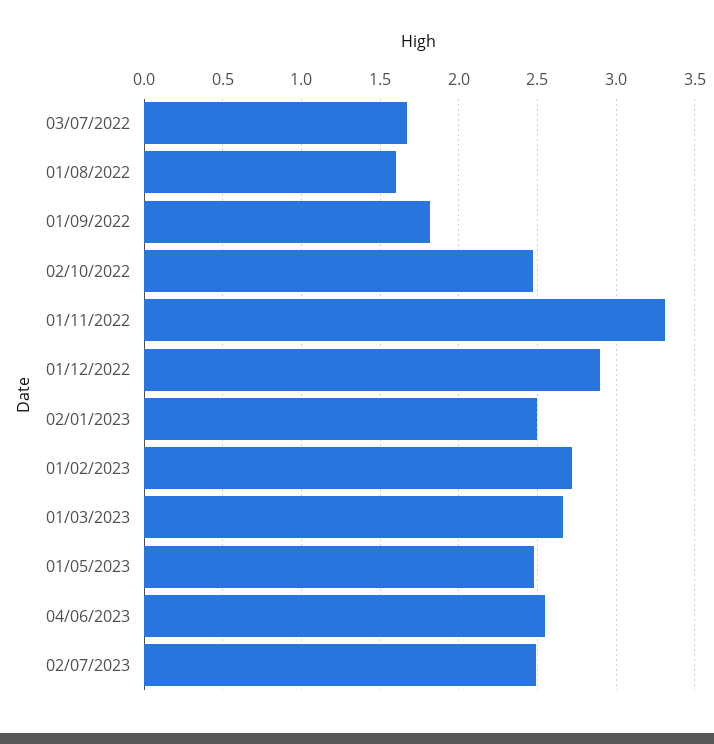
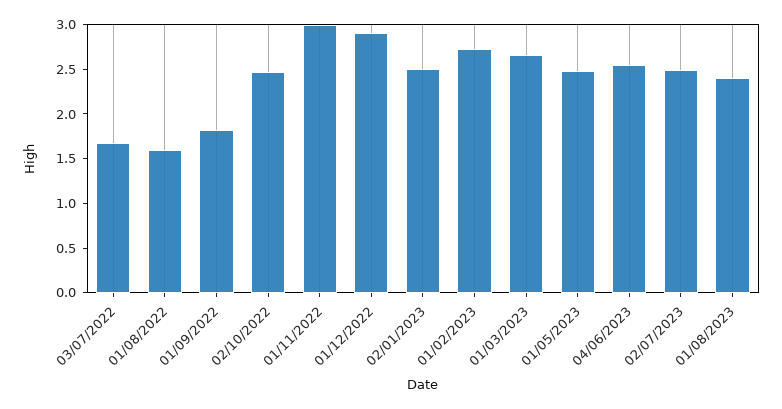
01/11/2022: 3.3 -> 3
01/08/2023: none -> 2.4

